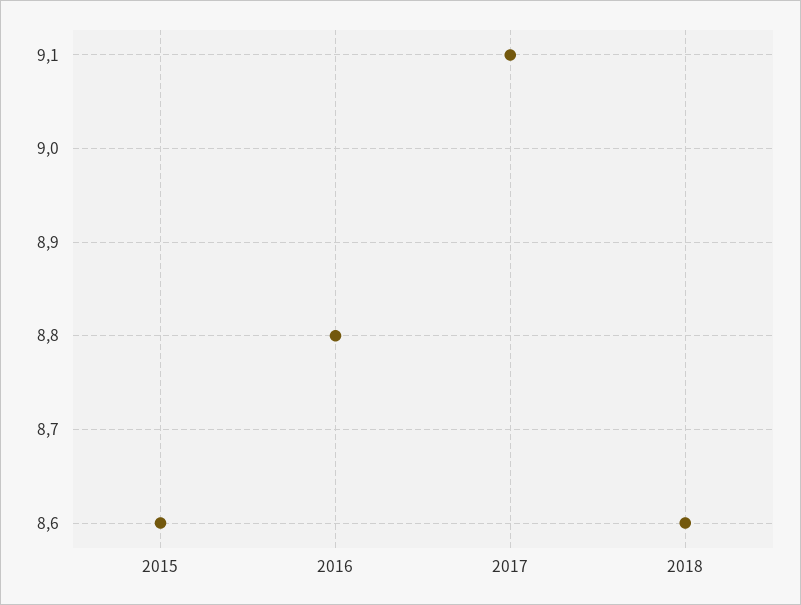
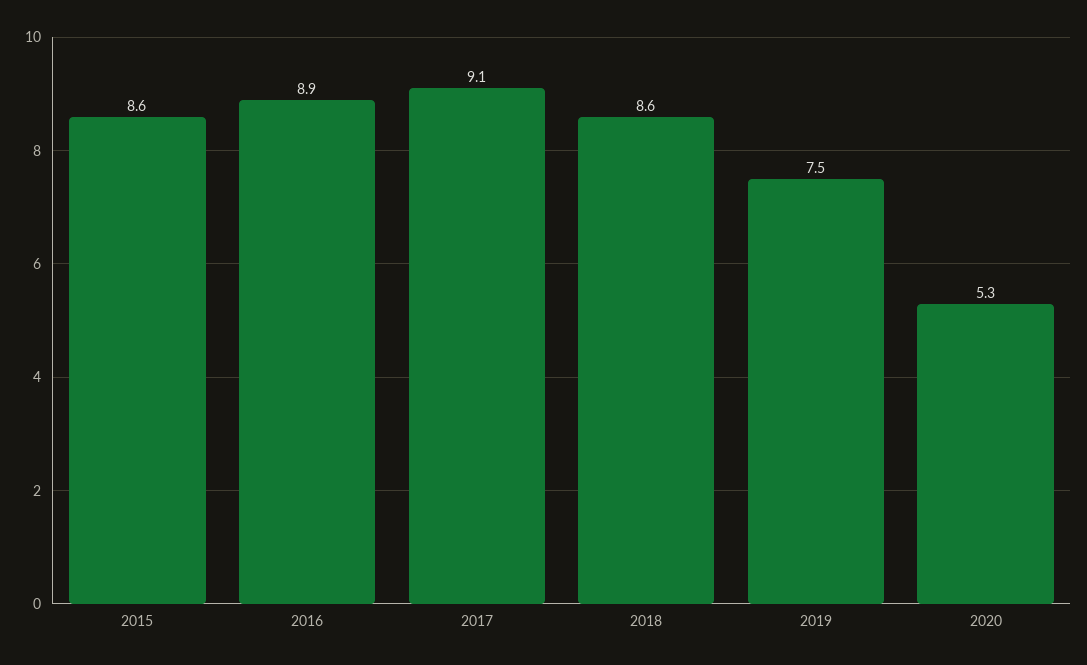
2016: 8.8 -> 8.9
2019: none -> 7.5
2020: none -> 5.3

